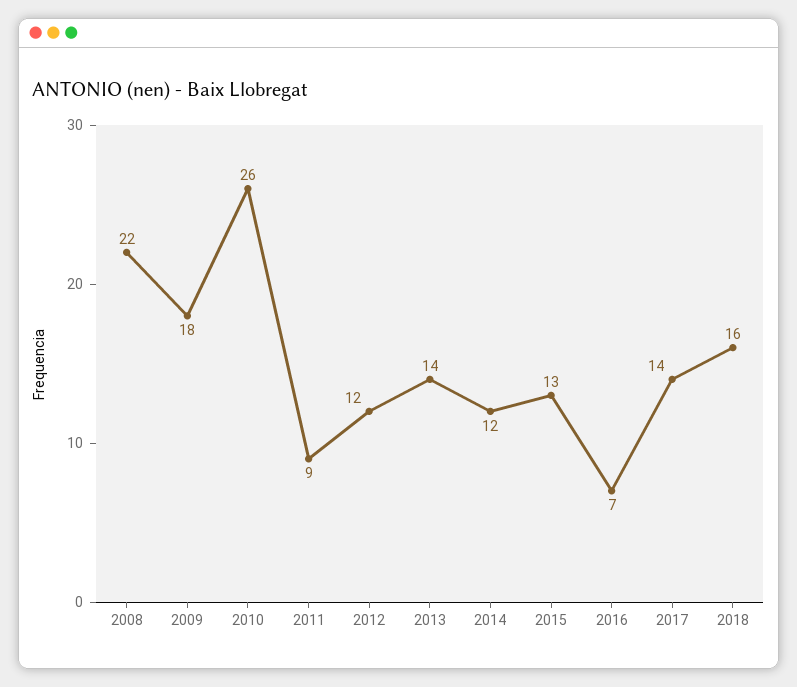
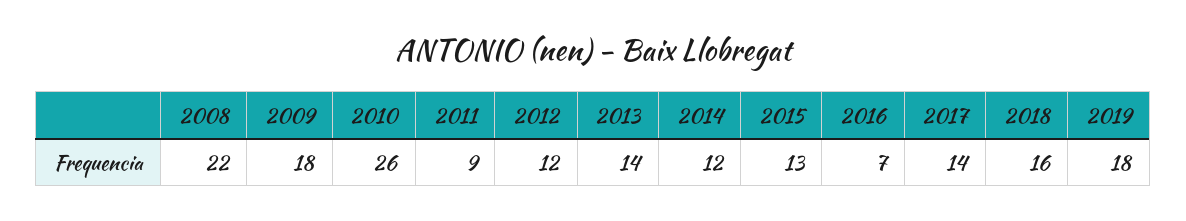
2019: none -> 18

